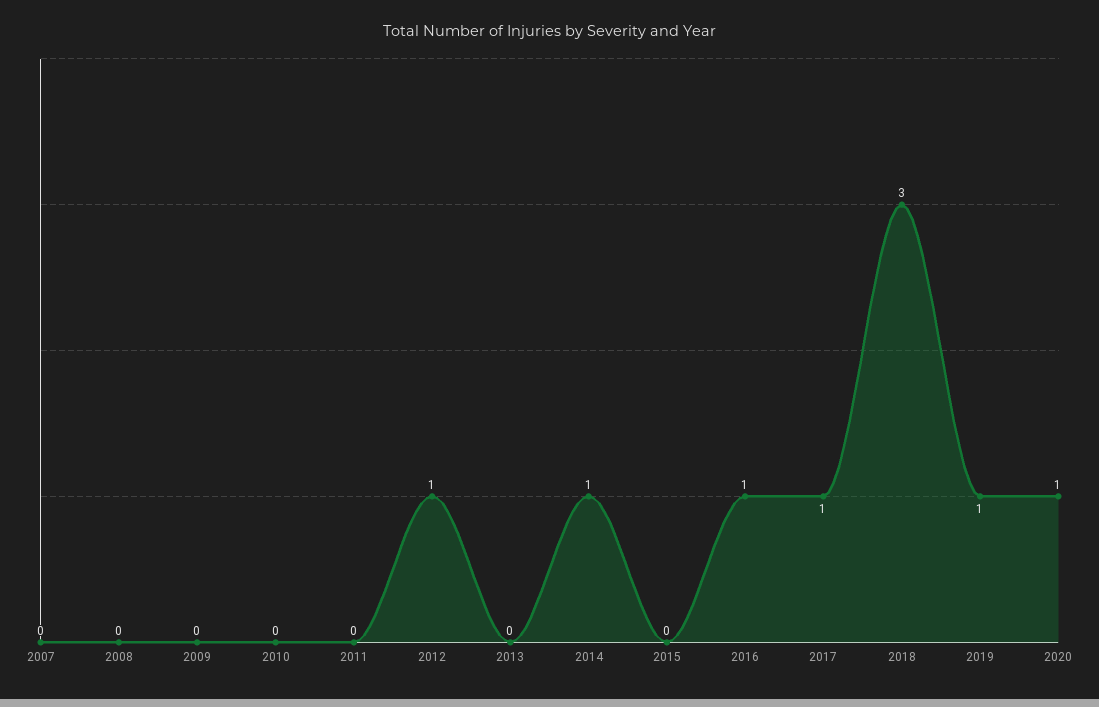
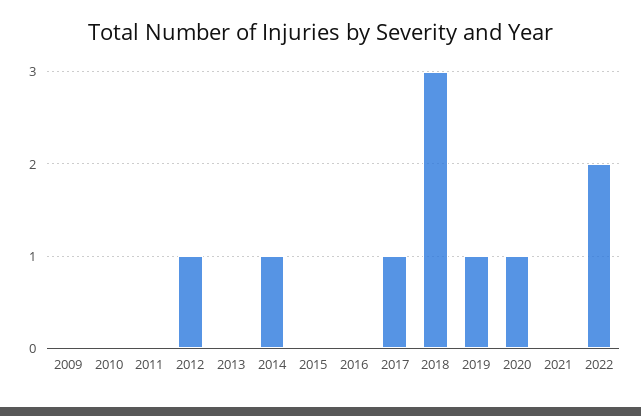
2007: 0 -> none
2008: 0 -> none
2016: 1 -> 0
2021: none -> 0
2022: none -> 2

